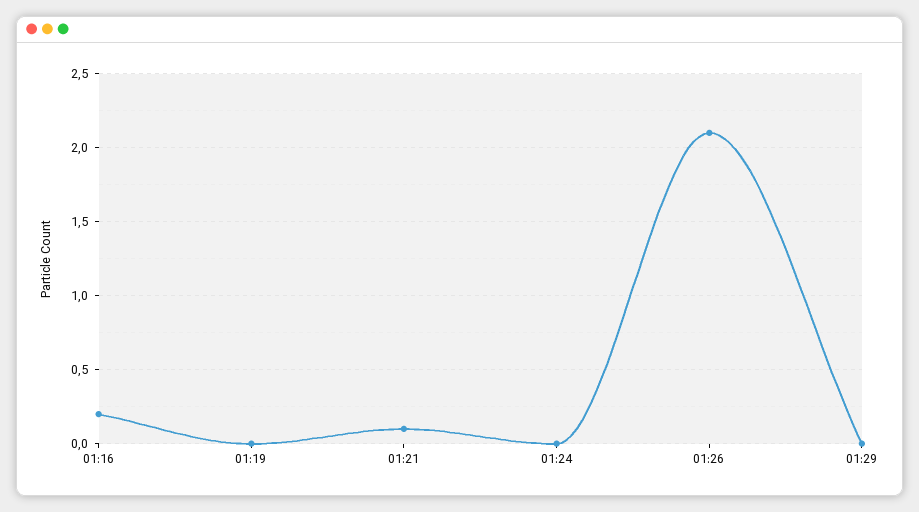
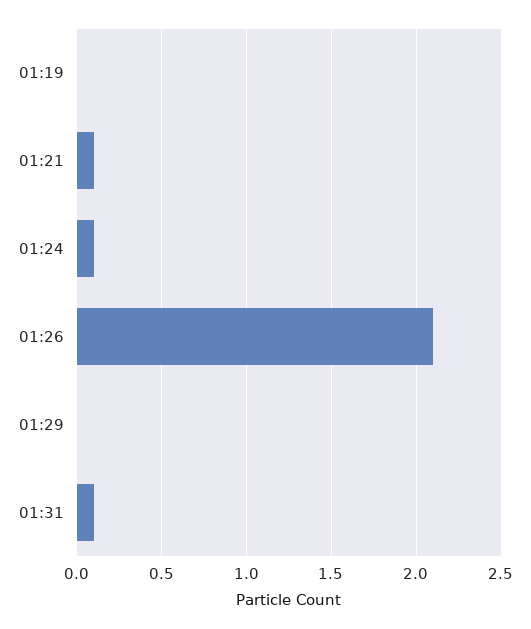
01:16: 0.2 -> none
01:24: 0 -> 0.1
01:31: none -> 0.1

